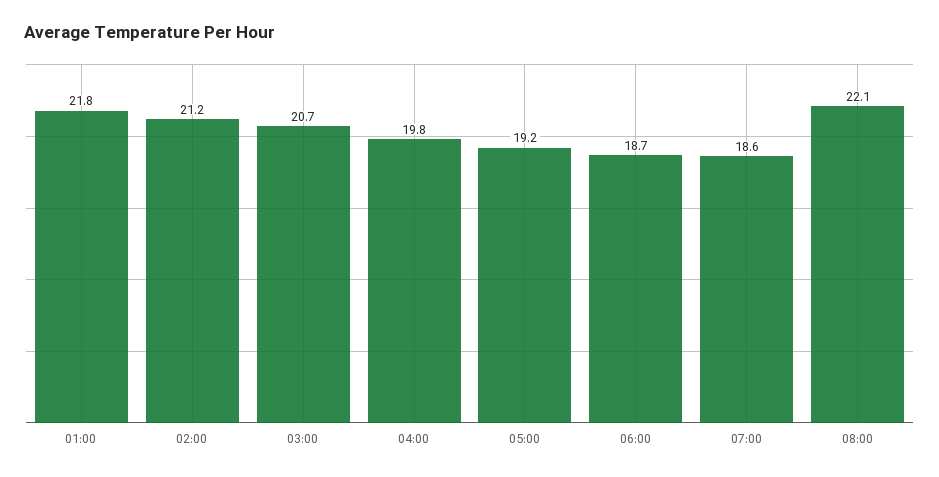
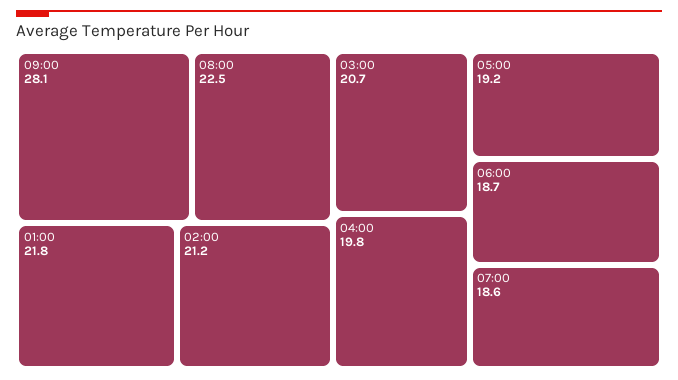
08:00: 22.1 -> 22.5
09:00: none -> 28.1

